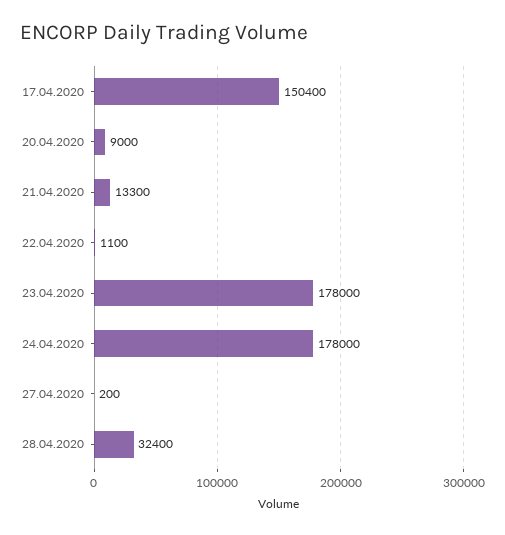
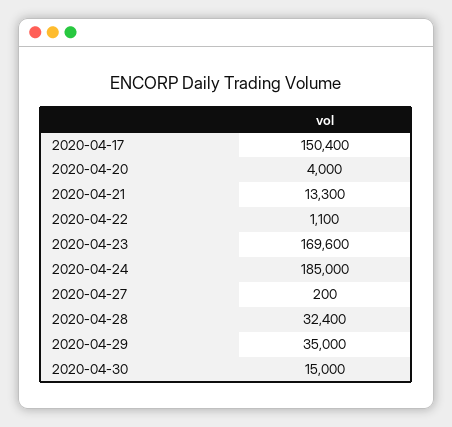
20.04.2020: 9000 -> 4000
23.04.2020: 178000 -> 169600
24.04.2020: 178000 -> 185000
2020-04-29: none -> 35000
2020-04-30: none -> 15000

